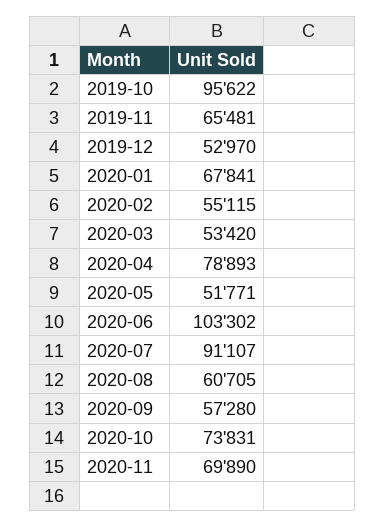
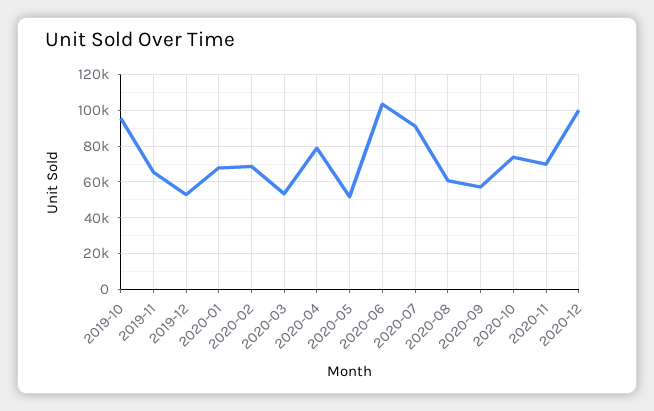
2020-02: 55115 -> 70000
2020-12: none -> 100000

